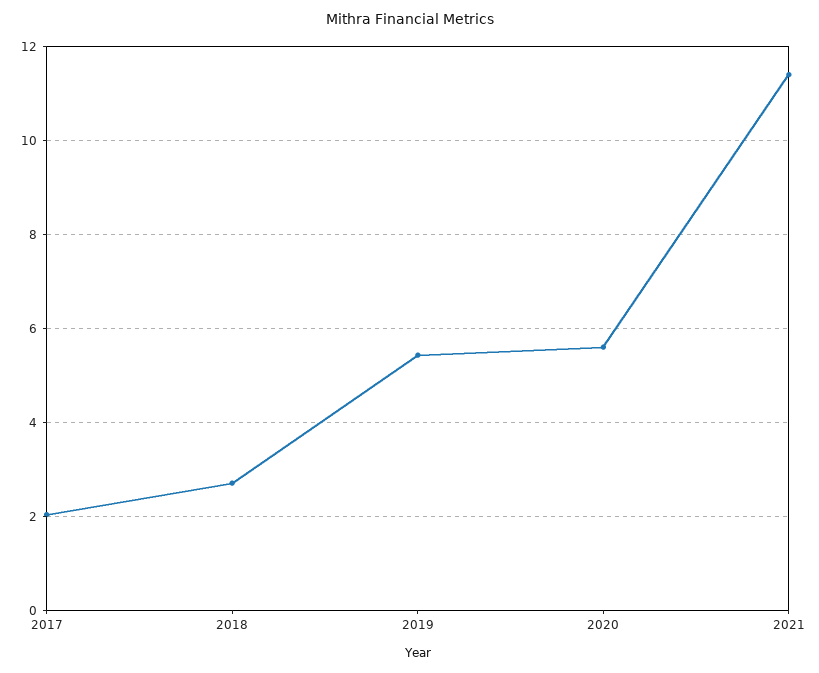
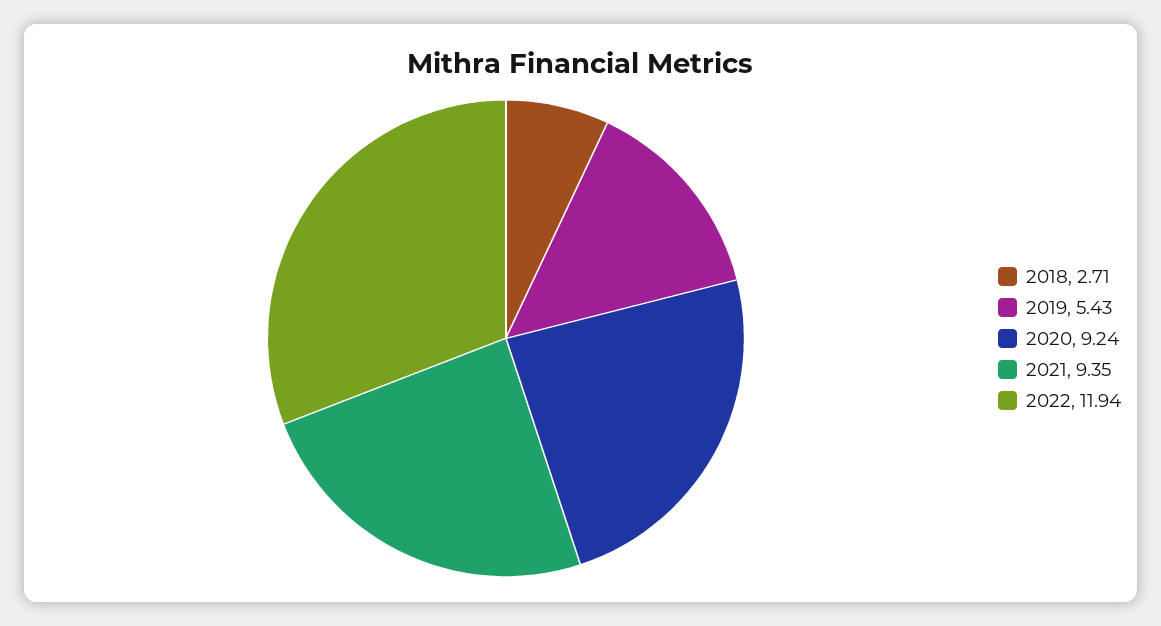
2017: 2 -> none
2020: 5.6 -> 9.24
2021: 11.4 -> 9.35
2022: none -> 11.94

